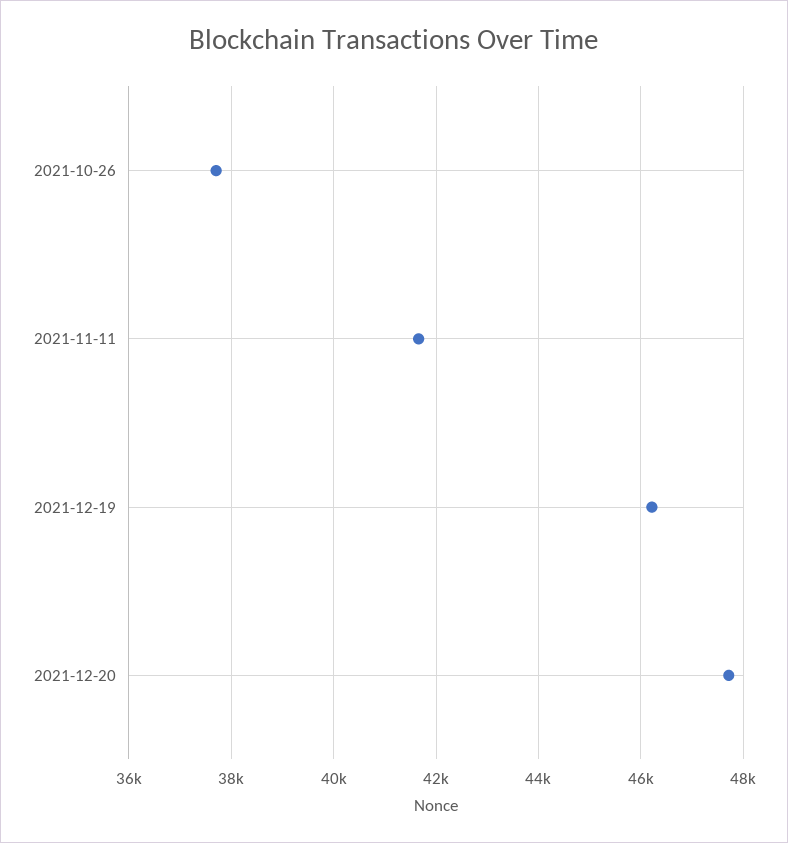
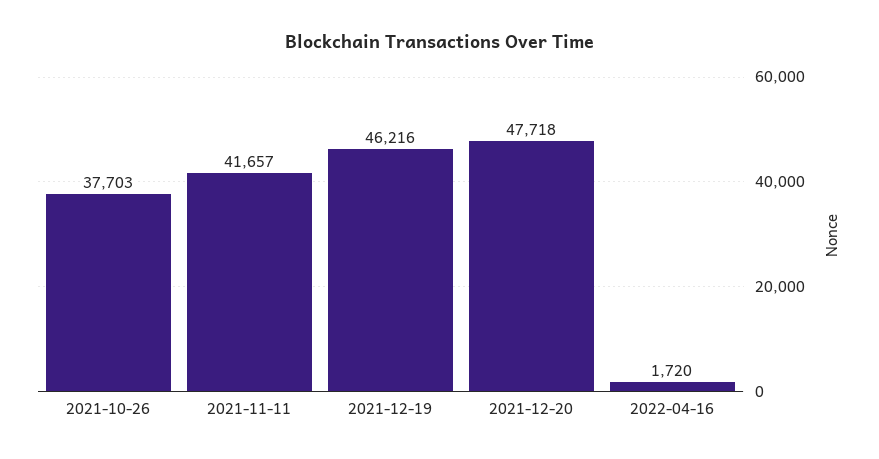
2022-04-16: none -> 1720

